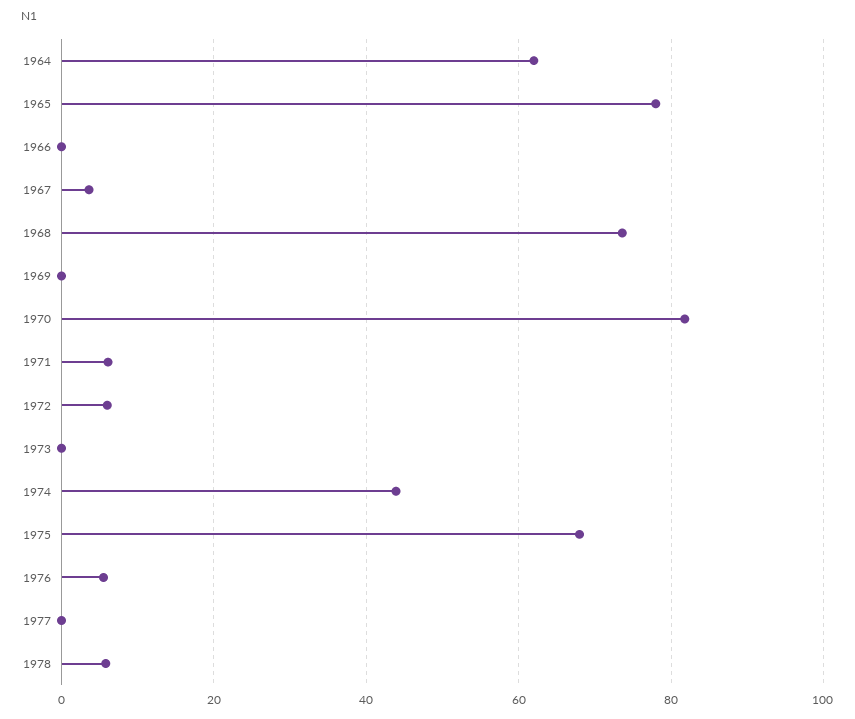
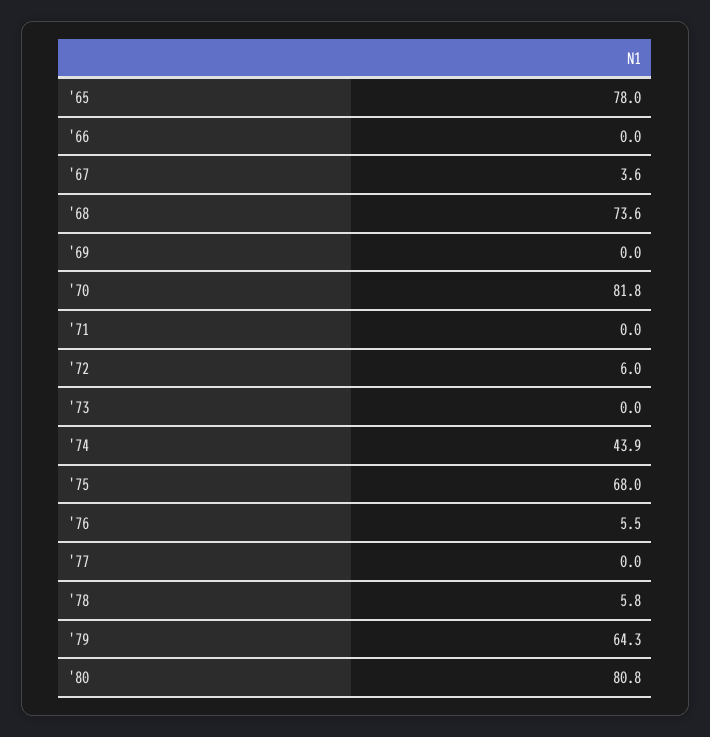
1964: 62 -> none
1971: 6 -> 0
'79: none -> 64.3
'80: none -> 80.8

